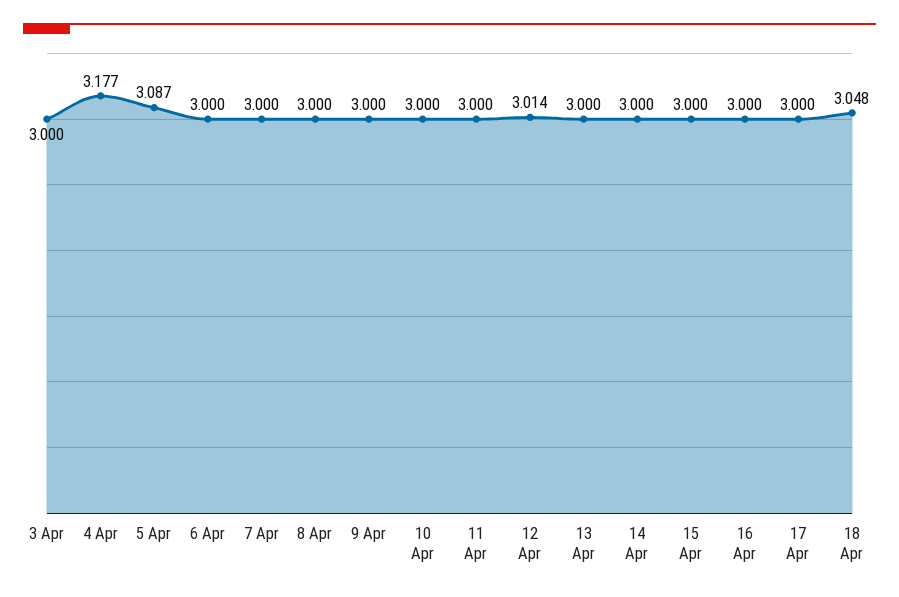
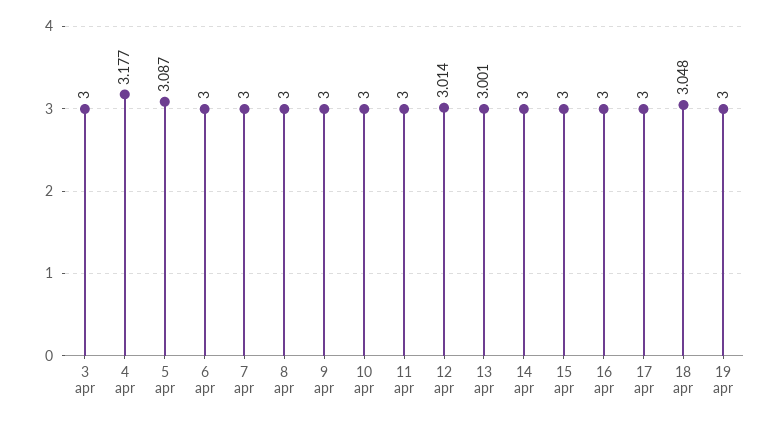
13 Apr: 3 -> 3.001
19 apr: none -> 3

